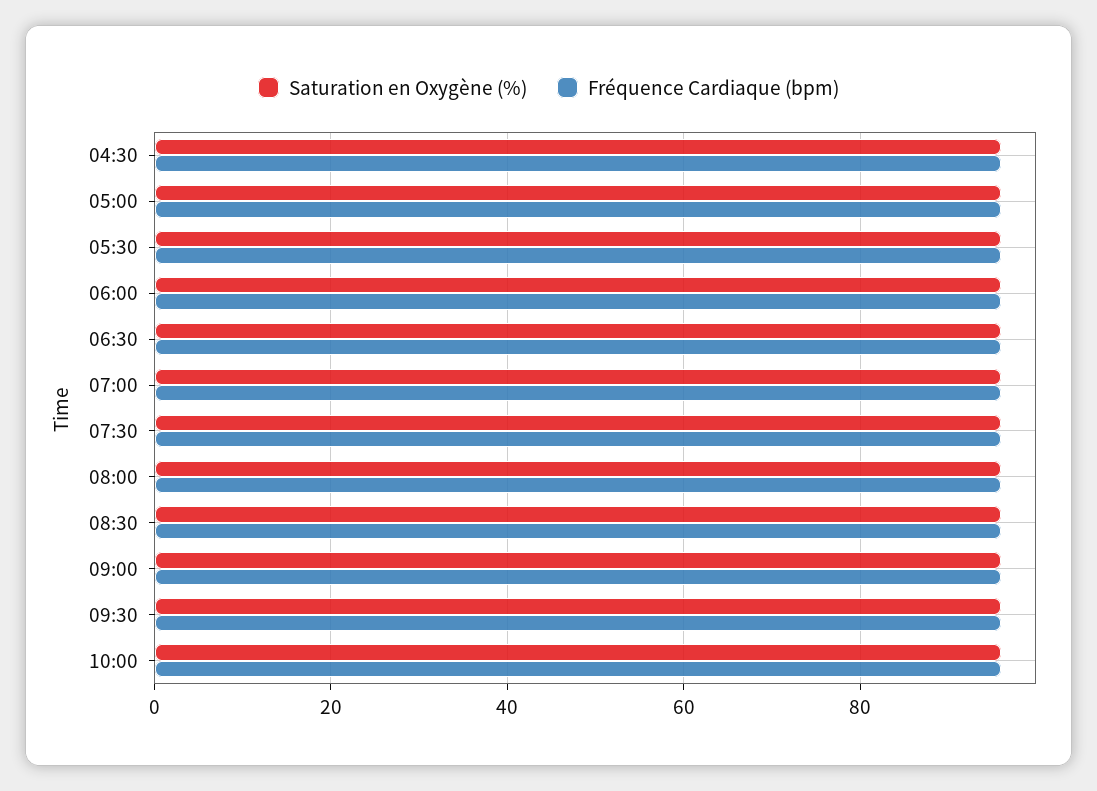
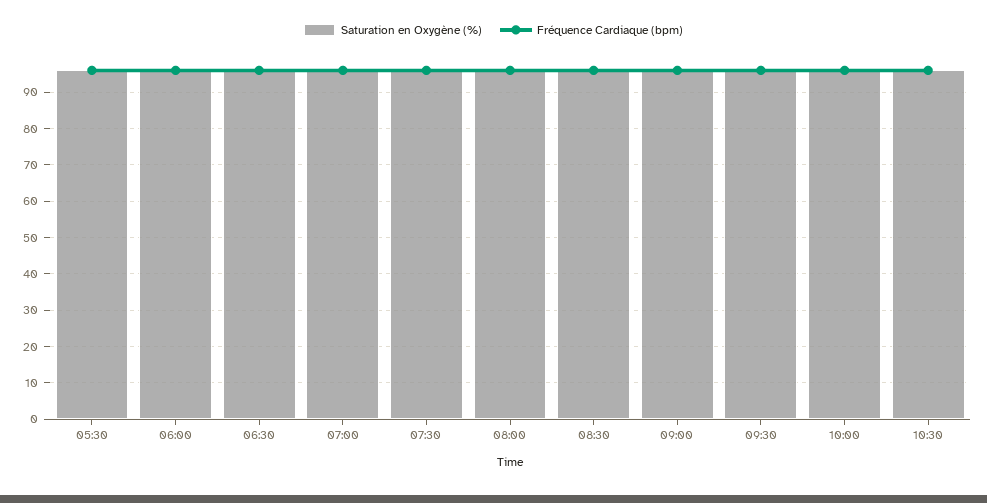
Saturation en Oxygène (%), 04:30: 95 -> none
Fréquence Cardiaque (bpm), 04:30: 95 -> none
Saturation en Oxygène (%), 05:00: 95 -> none
Fréquence Cardiaque (bpm), 05:00: 95 -> none
Saturation en Oxygène (%), 10:30: none -> 95
Fréquence Cardiaque (bpm), 10:30: none -> 95

